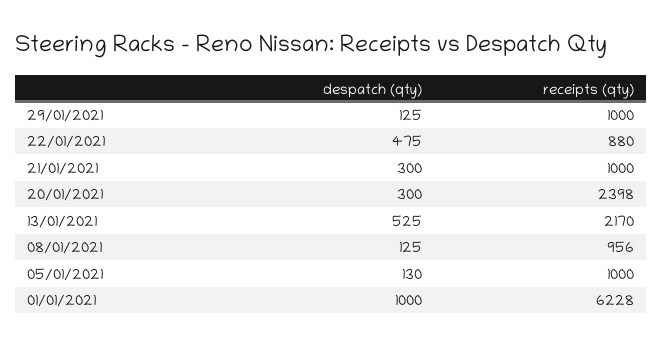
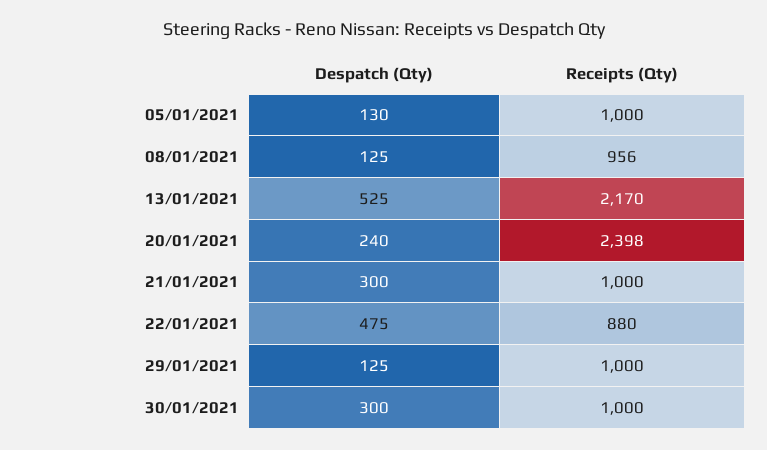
despatch (qty), 20/01/2021: 300 -> 240
despatch (qty), 01/01/2021: 1000 -> none
receipts (qty), 01/01/2021: 6228 -> none
despatch (qty), 30/01/2021: none -> 300
receipts (qty), 30/01/2021: none -> 1000

